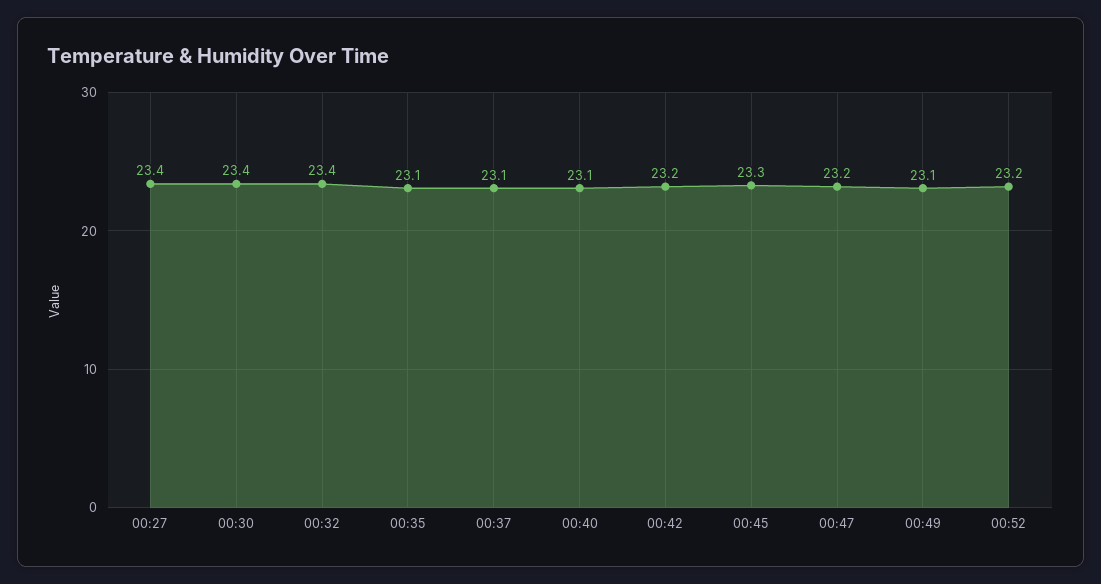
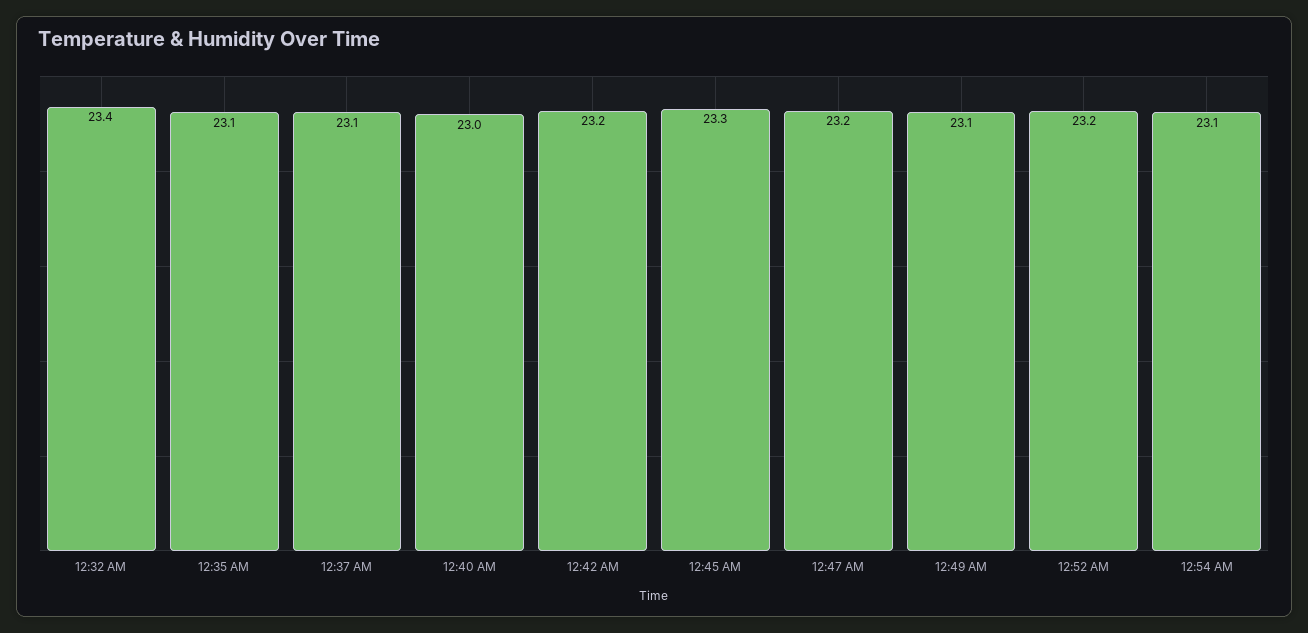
00:27: 23.4 -> none
00:30: 23.4 -> none
00:40: 23.1 -> 23
12:54 AM: none -> 23.1

